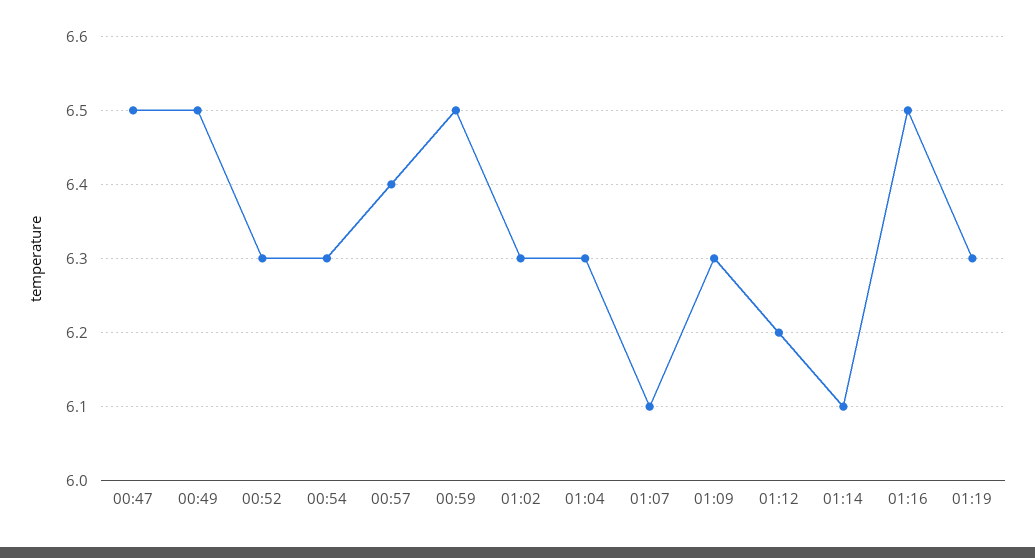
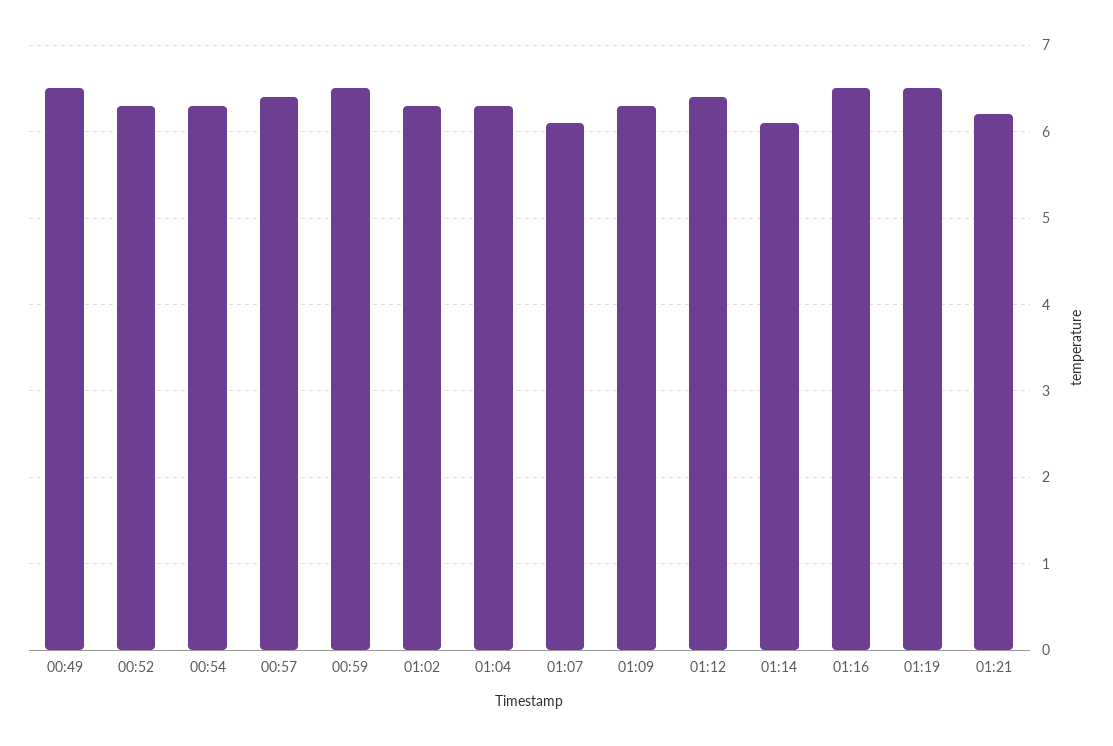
00:47: 6.5 -> none
01:12: 6.2 -> 6.4
01:19: 6.3 -> 6.5
01:21: none -> 6.2

